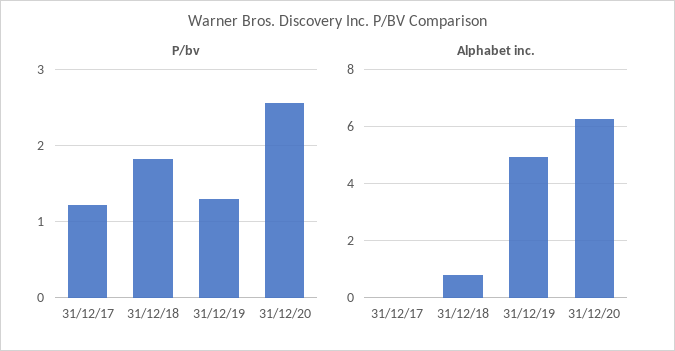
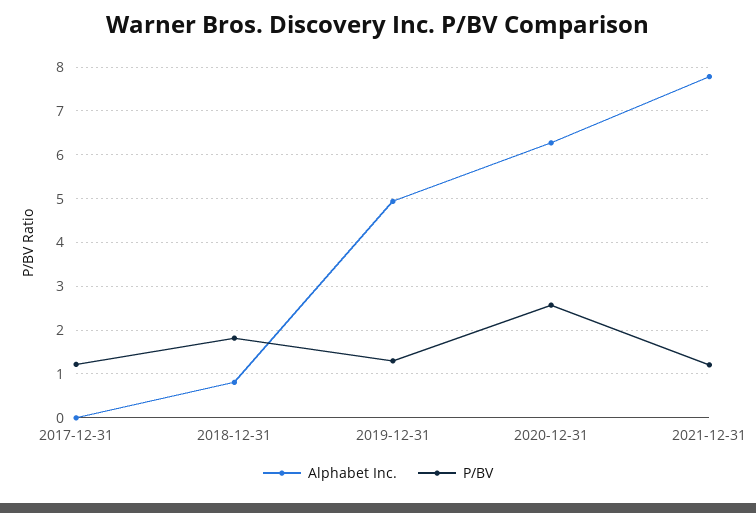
Alphabet inc., 2021-12-31: none -> 7.8
P/bv, 2021-12-31: none -> 1.2

